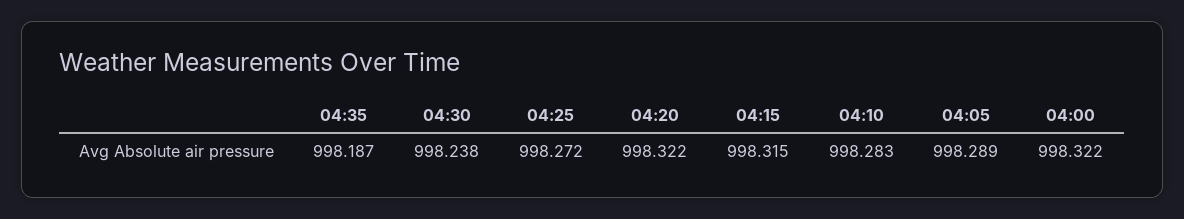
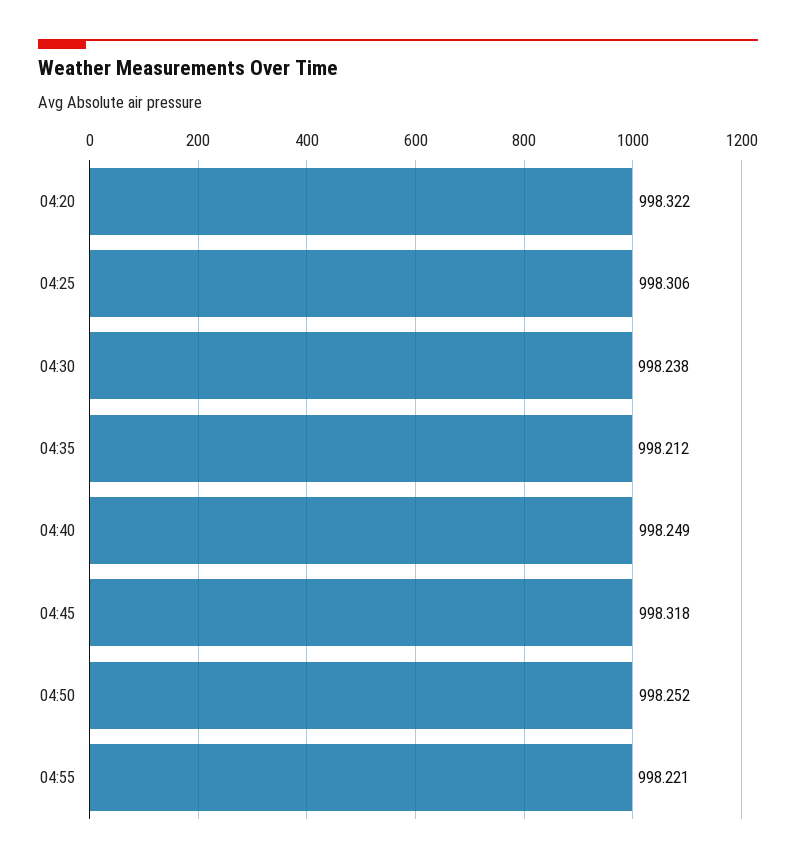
04:35: 998.187 -> 998.212
04:25: 998.272 -> 998.306
04:15: 998.315 -> none
04:10: 998.283 -> none
04:05: 998.289 -> none
04:00: 998.322 -> none
04:40: none -> 998.249
04:45: none -> 998.318
04:50: none -> 998.252
04:55: none -> 998.221

